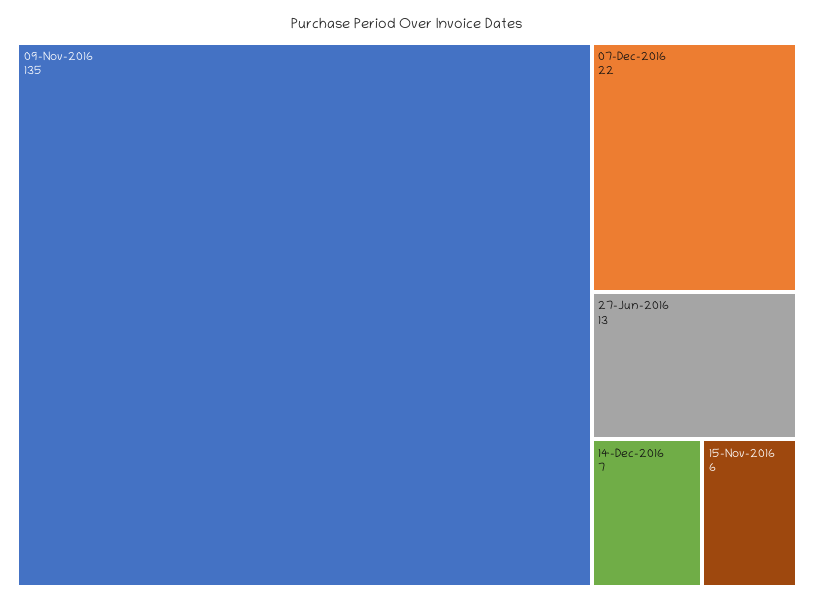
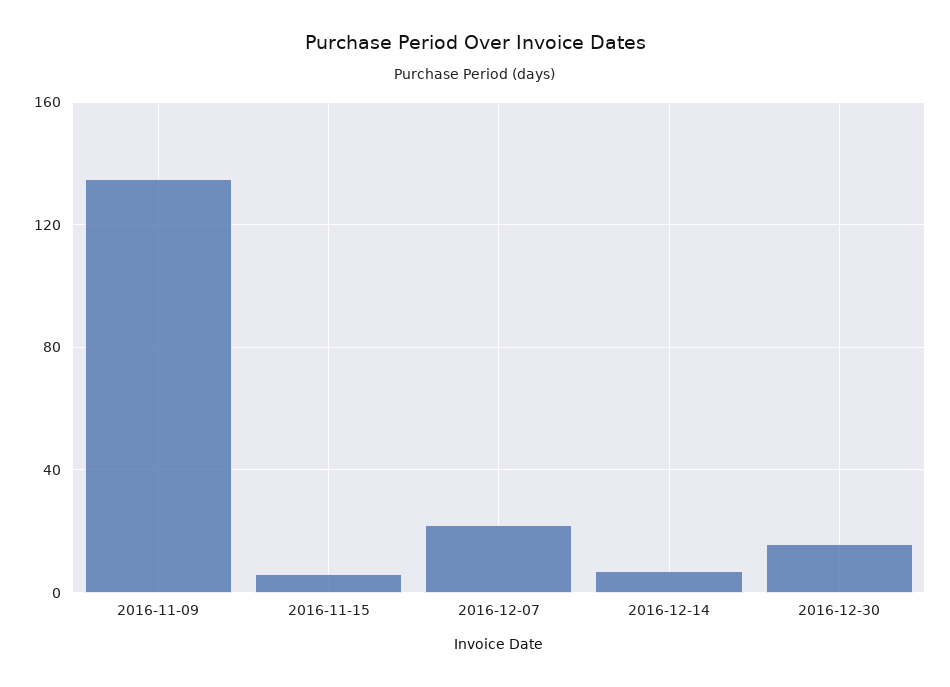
27-Jun-2016: 13 -> none
2016-12-30: none -> 15

